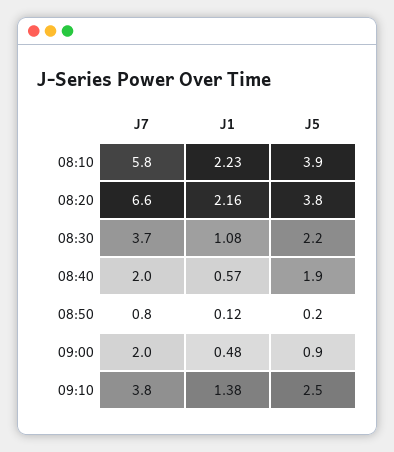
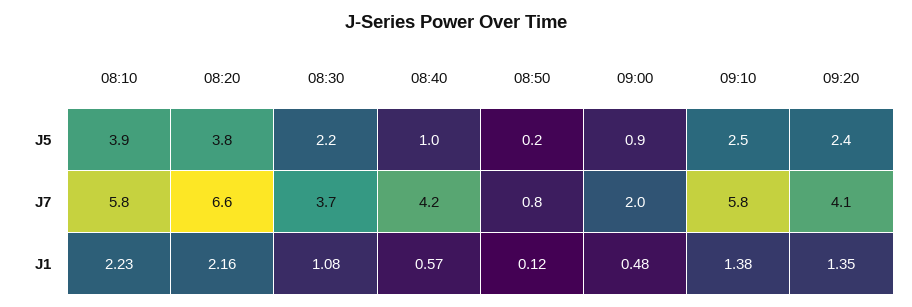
J7, 08:40: 2 -> 4.2
J5, 08:40: 1.9 -> 1
J7, 09:10: 3.8 -> 5.8
J5, 09:20: none -> 2.4
J7, 09:20: none -> 4.1
J1, 09:20: none -> 1.35

